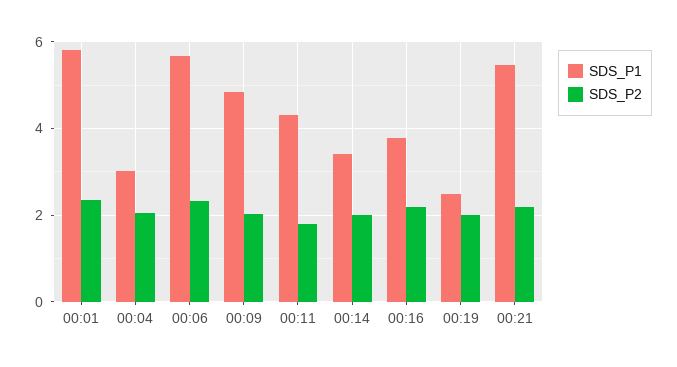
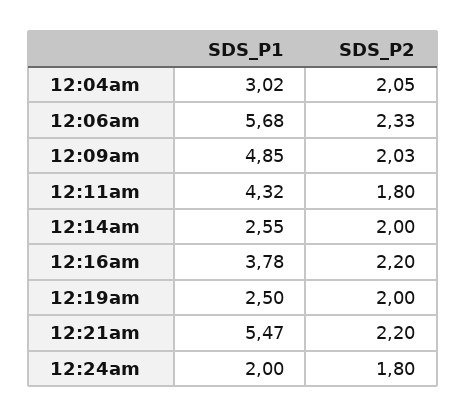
SDS_P1, 00:01: 5.8 -> none
SDS_P2, 00:01: 2.4 -> none
SDS_P1, 00:14: 3.4 -> 2.55
SDS_P1, 12:24am: none -> 2
SDS_P2, 12:24am: none -> 1.8

